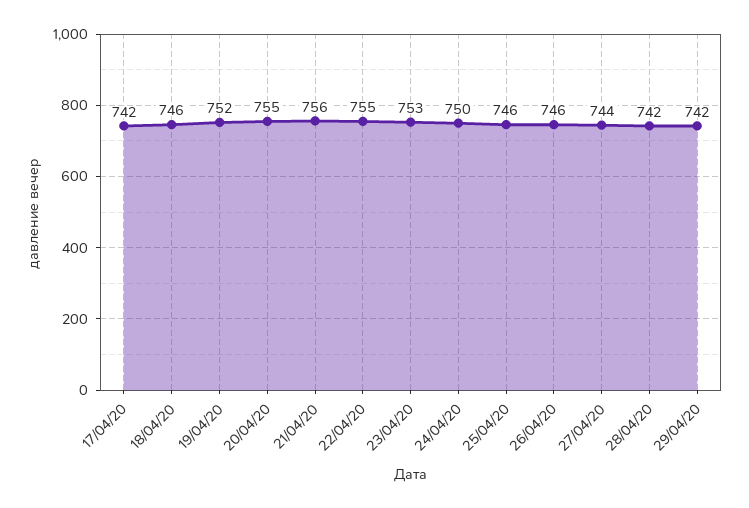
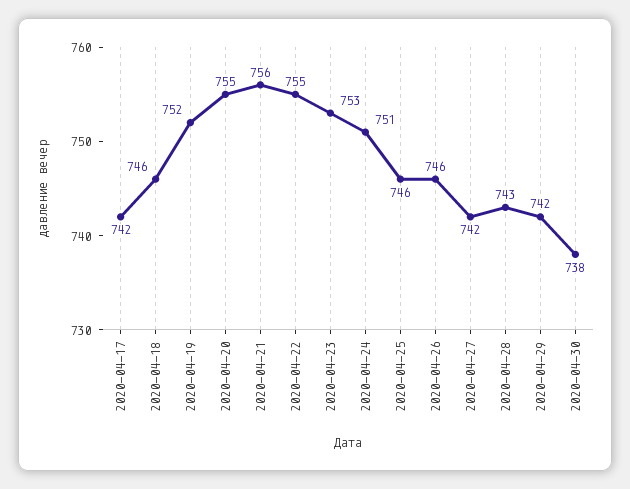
24/04/20: 750 -> 751
27/04/20: 744 -> 742
28/04/20: 742 -> 743
2020-04-30: none -> 738

